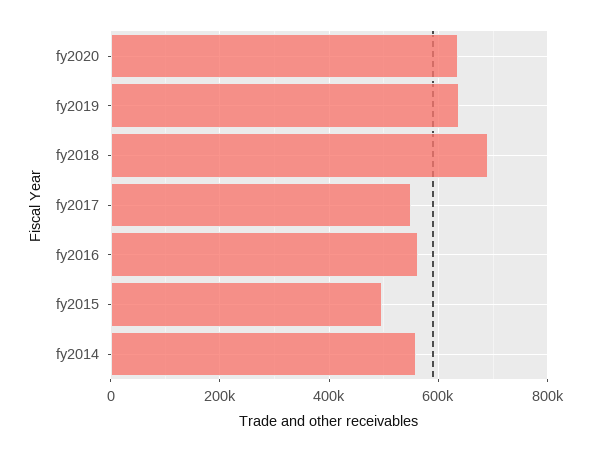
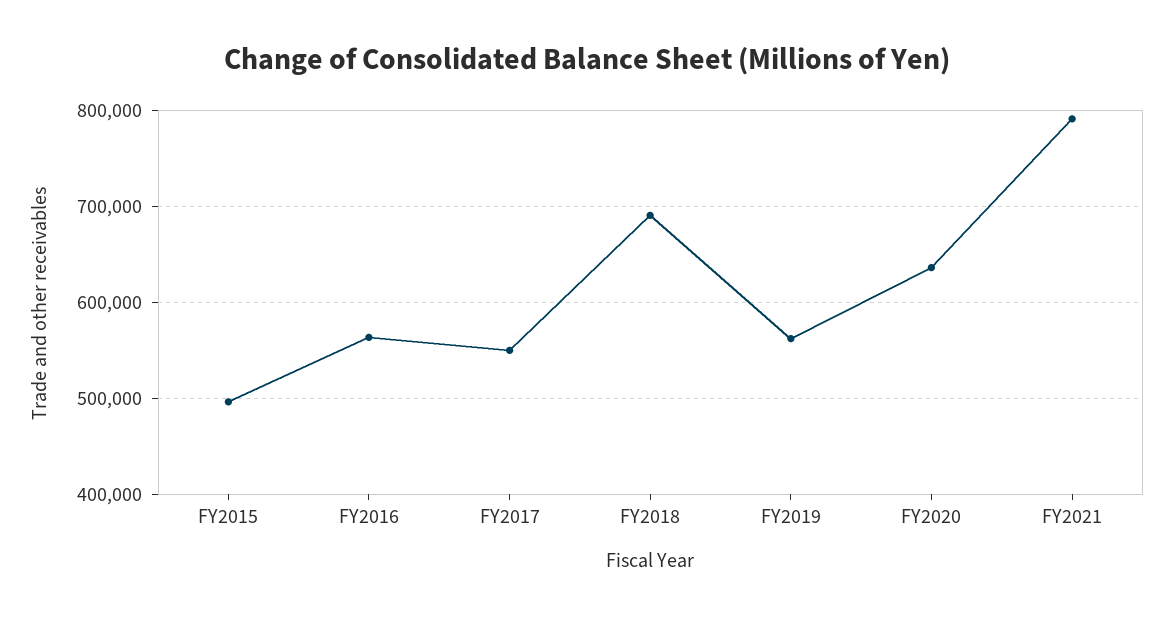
fy2019: 640000 -> 560000
fy2014: 560000 -> none
FY2021: none -> 790000

